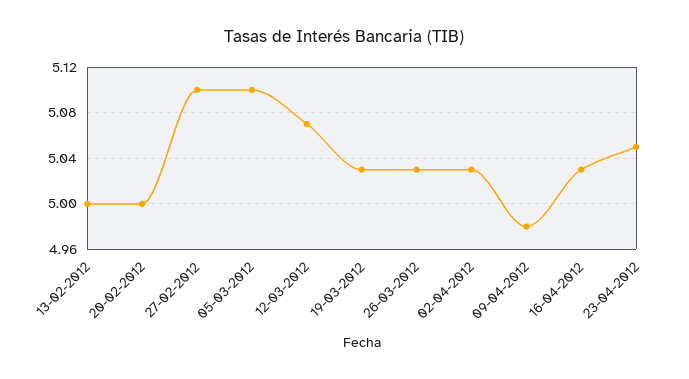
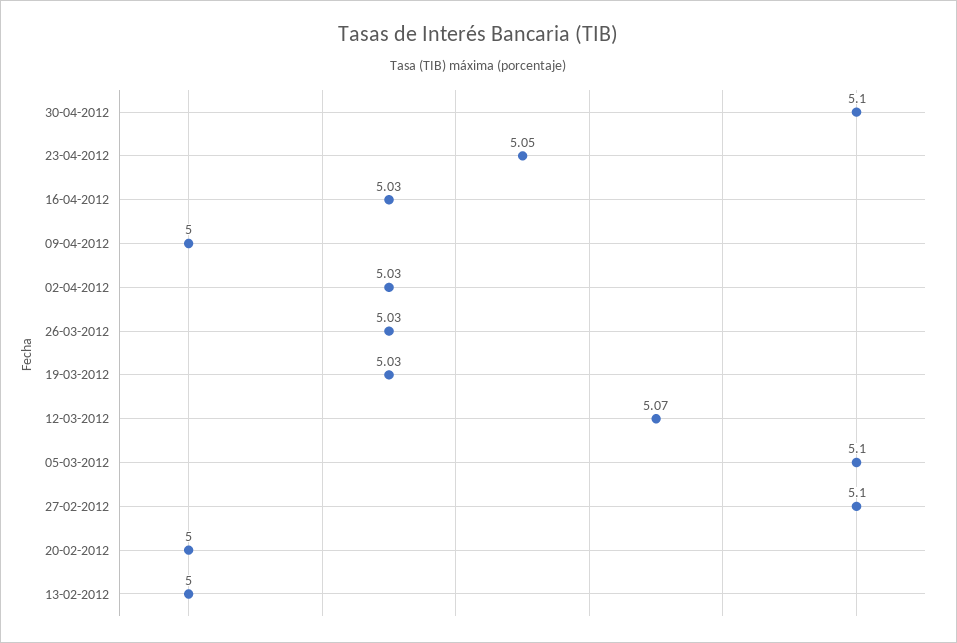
09-04-2012: 4.98 -> 5
30-04-2012: none -> 5.1

